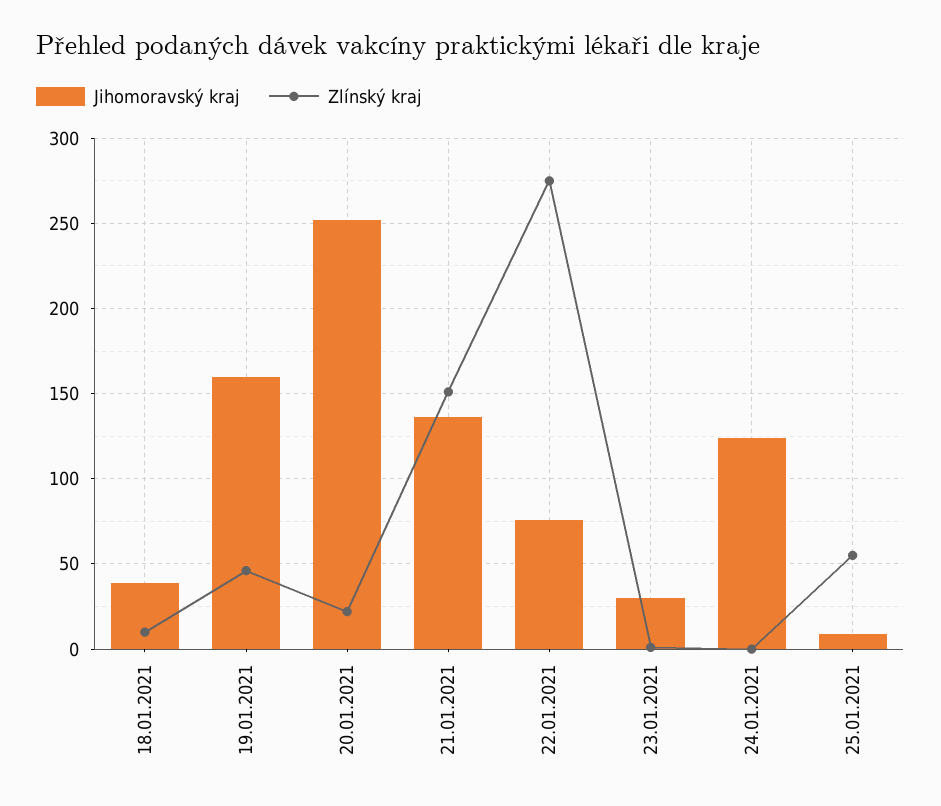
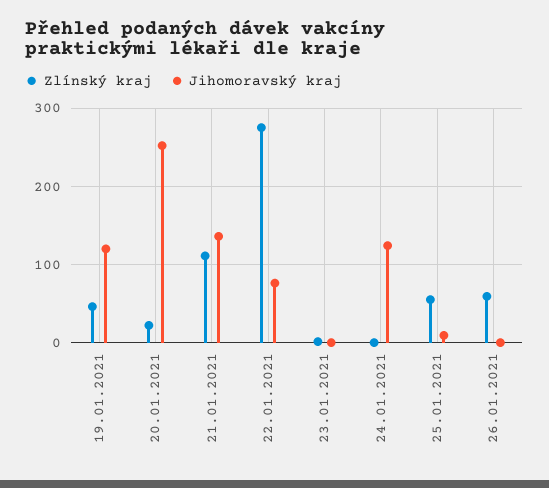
Jihomoravský kraj, 18.01.2021: 40 -> none
Zlínský kraj, 18.01.2021: 10 -> none
Jihomoravský kraj, 19.01.2021: 160 -> 120
Zlínský kraj, 21.01.2021: 150 -> 110
Jihomoravský kraj, 23.01.2021: 30 -> 0
Zlínský kraj, 26.01.2021: none -> 60
Jihomoravský kraj, 26.01.2021: none -> 0

